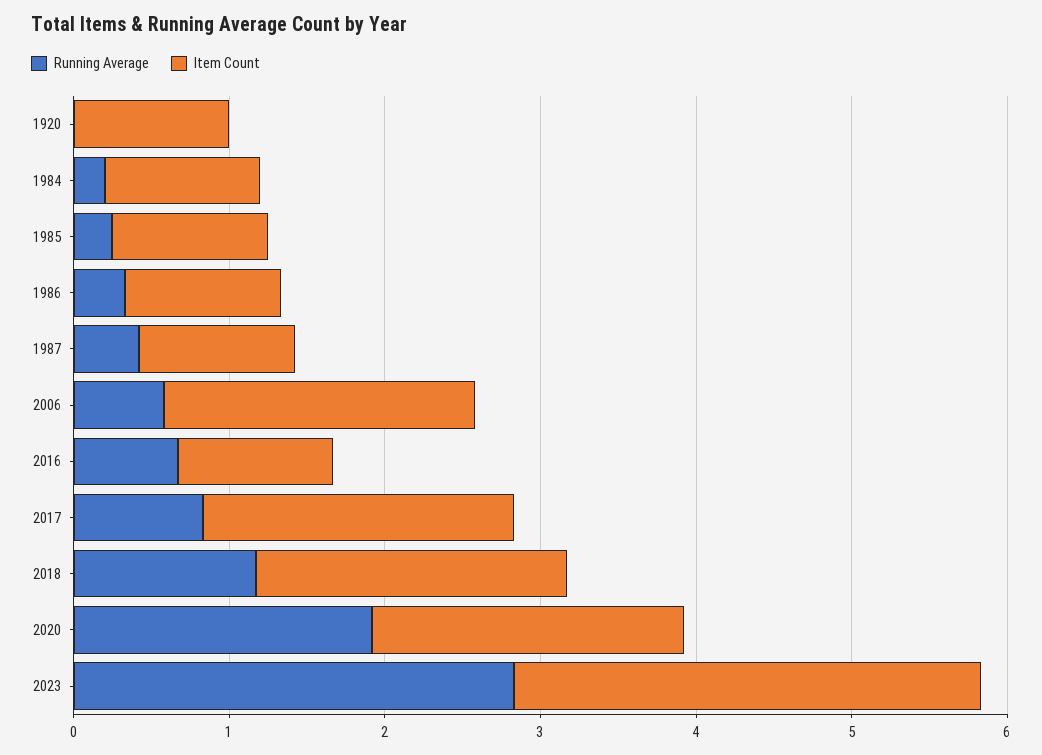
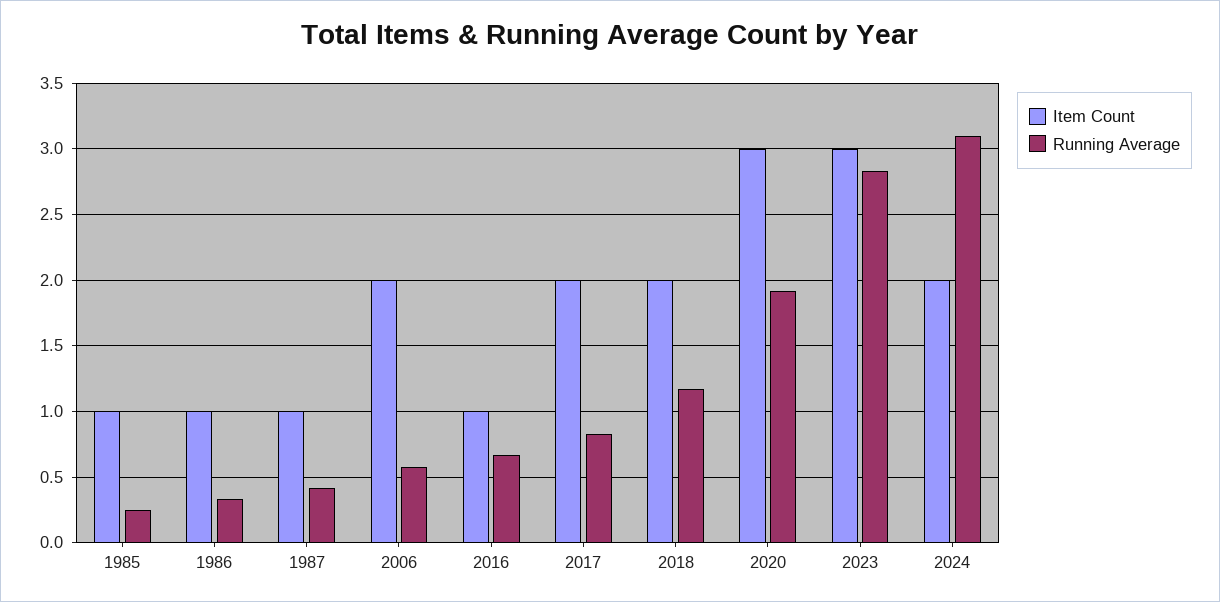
Running Average, 1920: 0 -> none
Item Count, 1920: 1 -> none
Running Average, 1984: 0.2 -> none
Item Count, 1984: 1 -> none
Item Count, 2020: 2 -> 3
Item Count, 2024: none -> 2
Running Average, 2024: none -> 3.1

